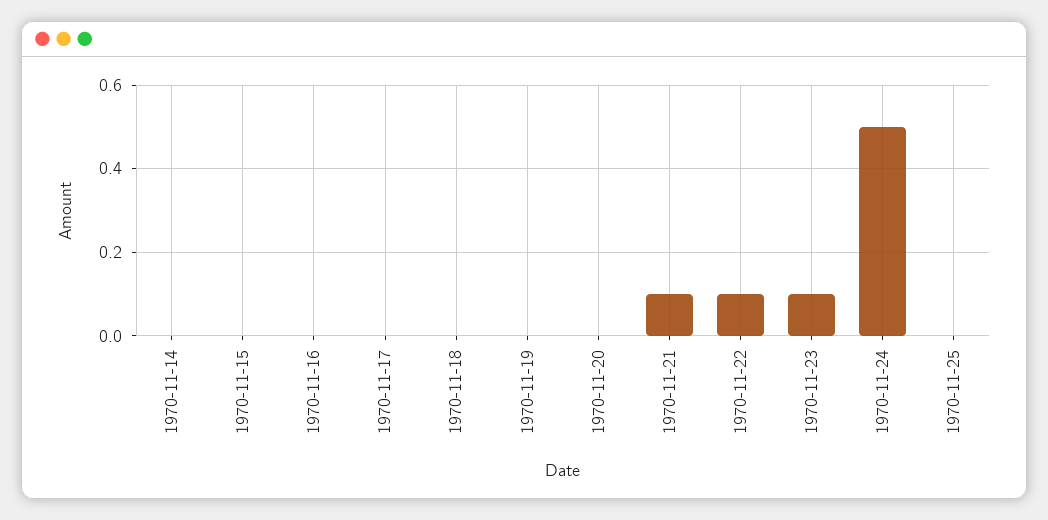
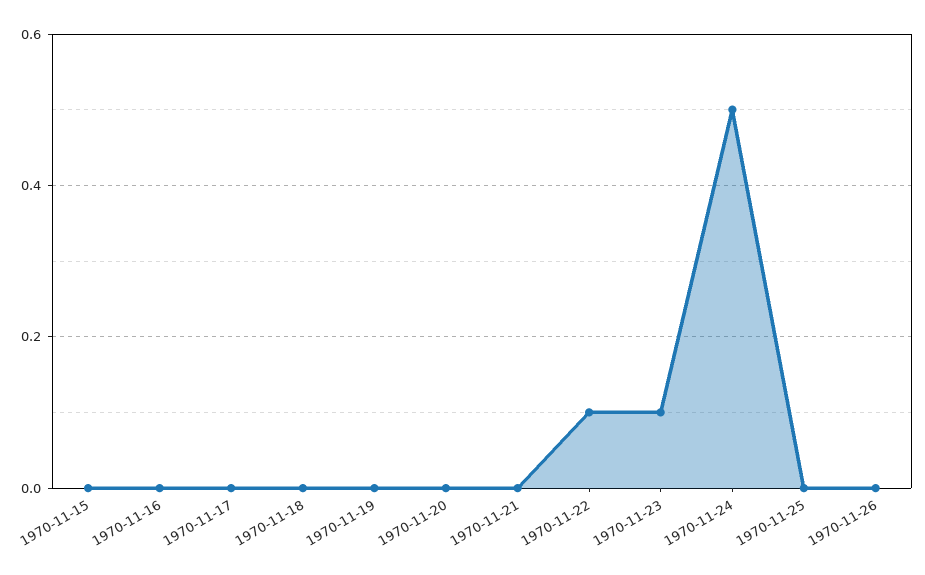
1970-11-14: 0 -> none
1970-11-21: 0.1 -> 0
1970-11-26: none -> 0

